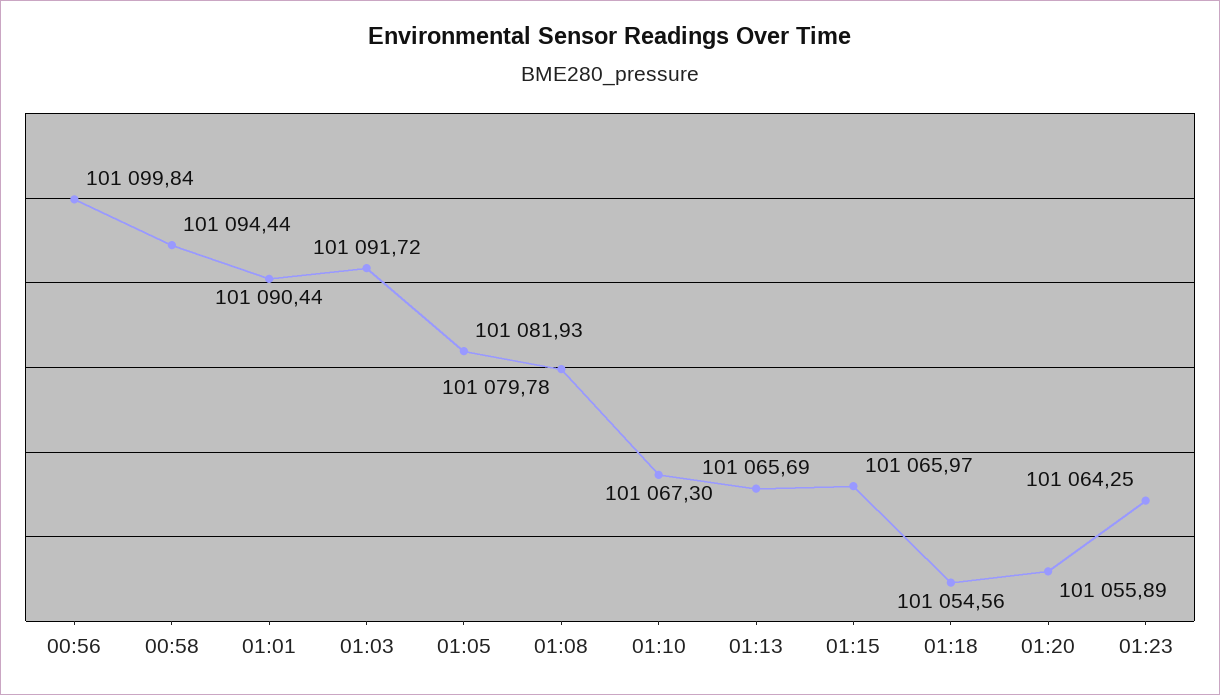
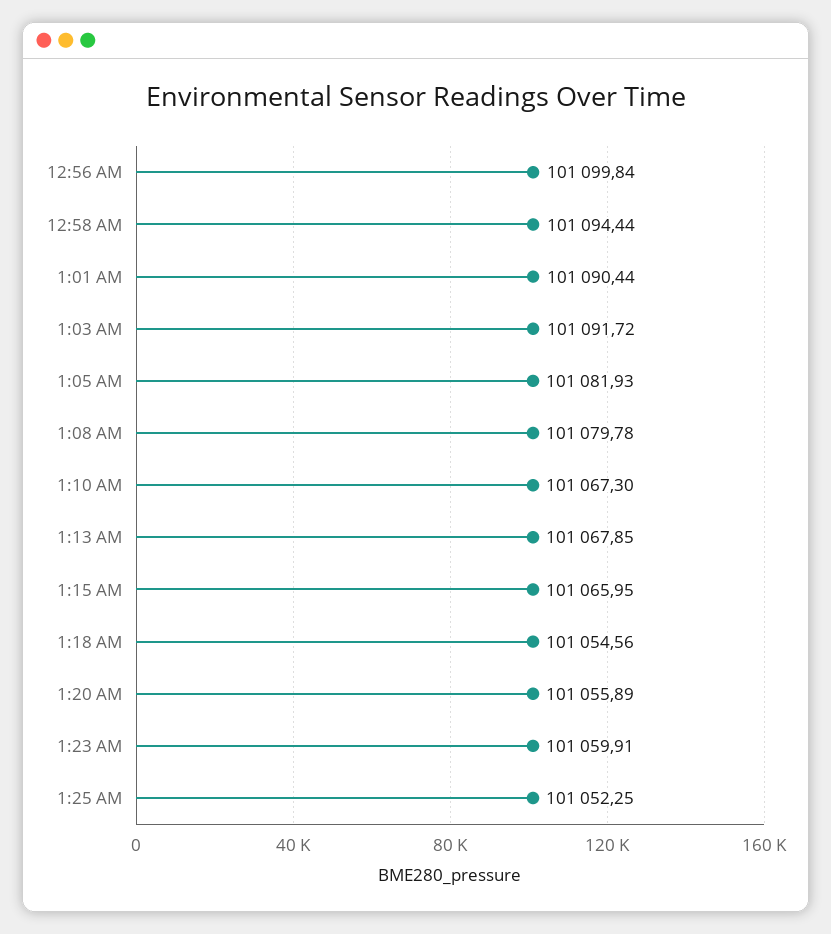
01:13: 101065.69 -> 101067.85
01:15: 101065.97 -> 101065.95
01:23: 101064.25 -> 101059.91
1:25 AM: none -> 101052.25

